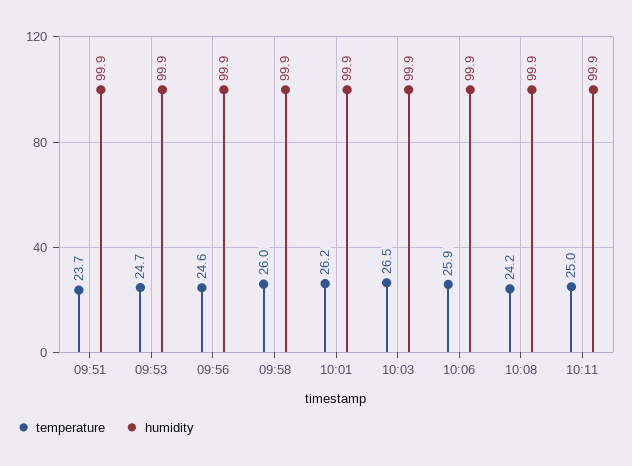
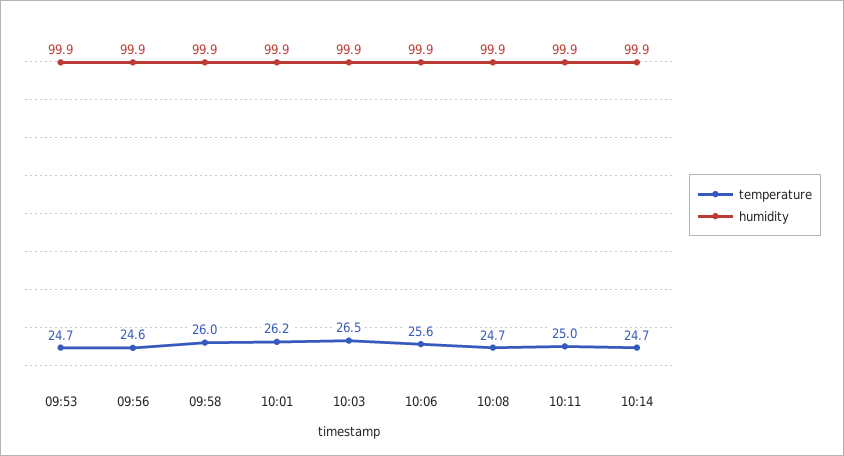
temperature, 09:51: 23.7 -> none
humidity, 09:51: 99.9 -> none
temperature, 10:06: 25.9 -> 25.6
temperature, 10:08: 24.2 -> 24.7
temperature, 10:14: none -> 24.7
humidity, 10:14: none -> 99.9

